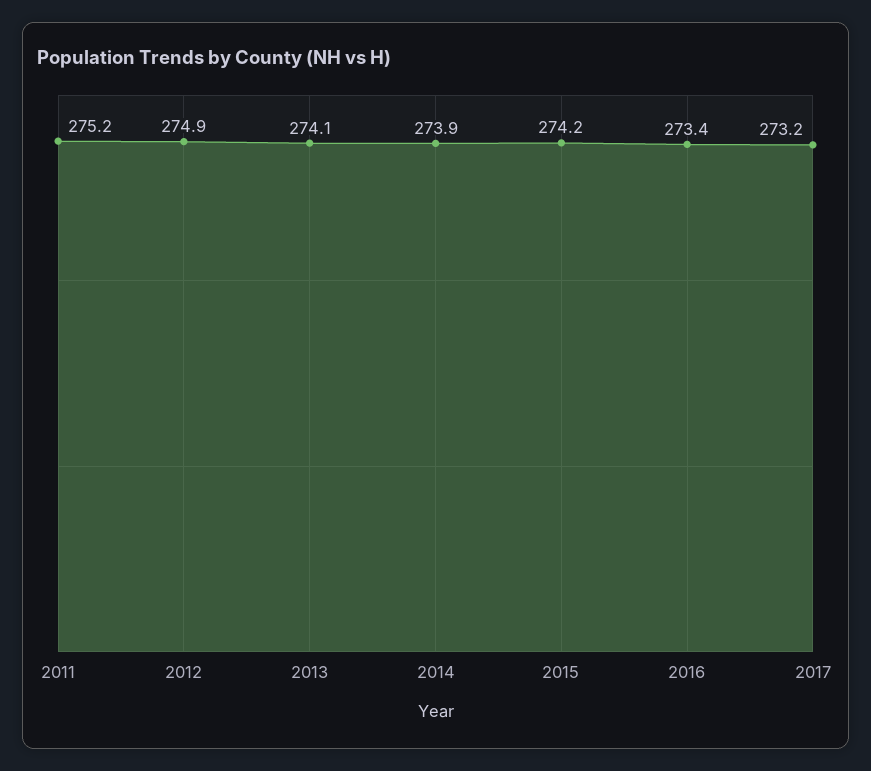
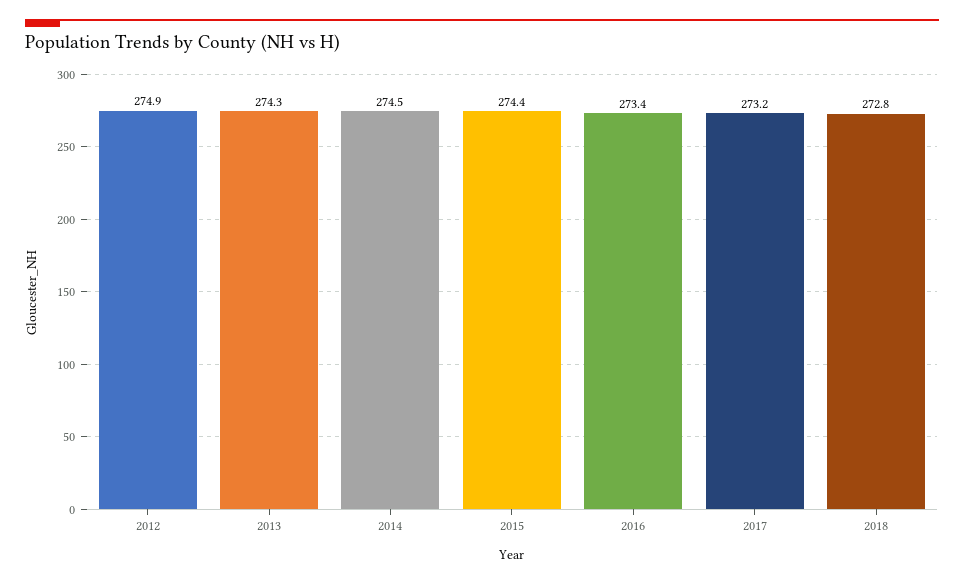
2011: 275.2 -> none
2013: 274.1 -> 274.3
2014: 273.9 -> 274.5
2015: 274.2 -> 274.4
2018: none -> 272.8

